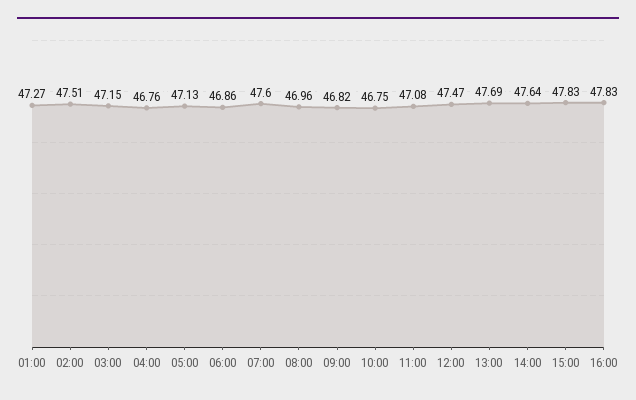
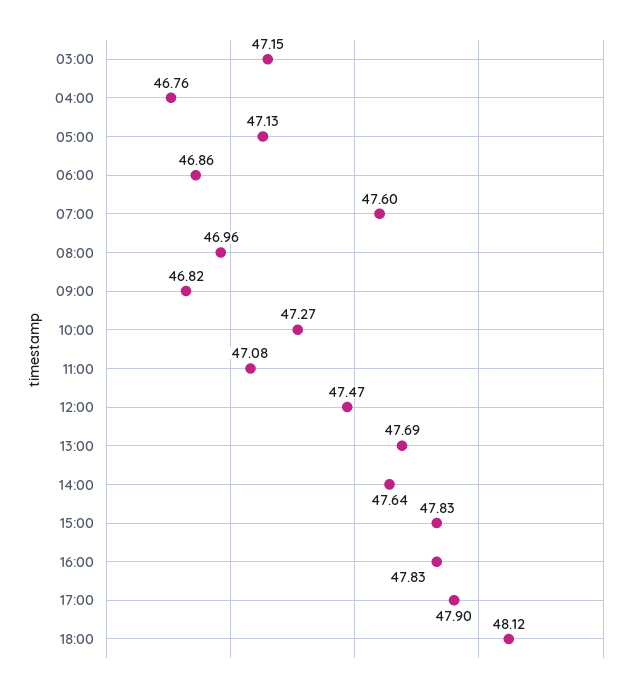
01:00: 47.27 -> none
02:00: 47.51 -> none
10:00: 46.75 -> 47.27
17:00: none -> 47.9
18:00: none -> 48.12

